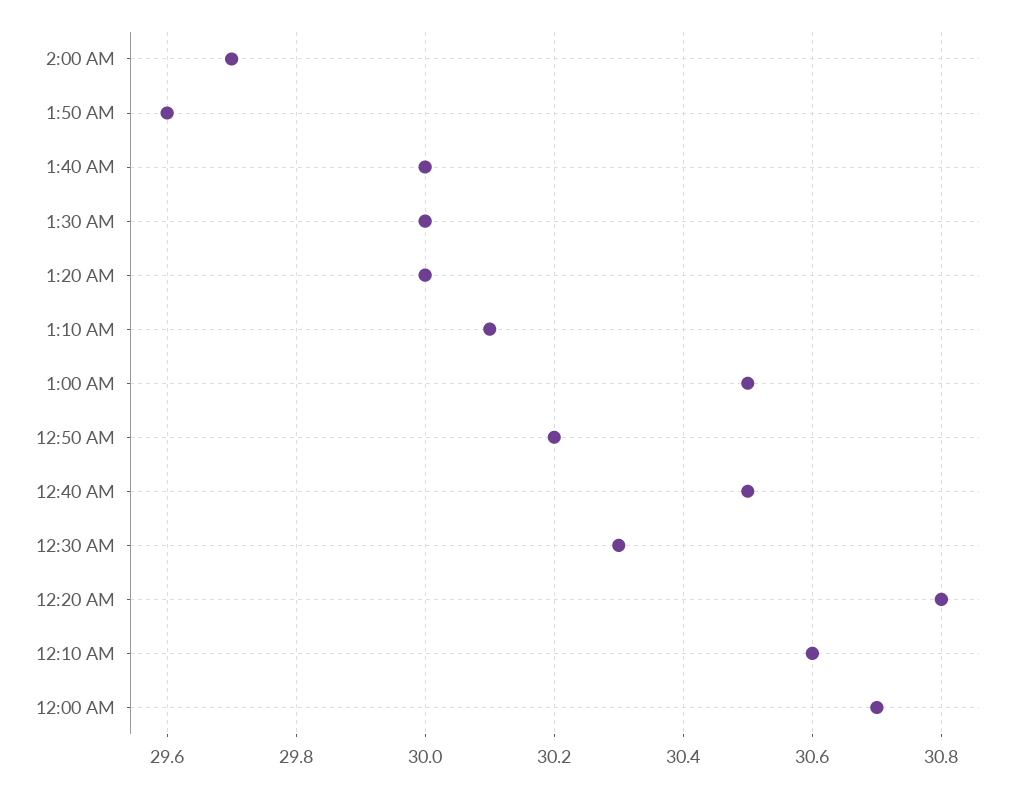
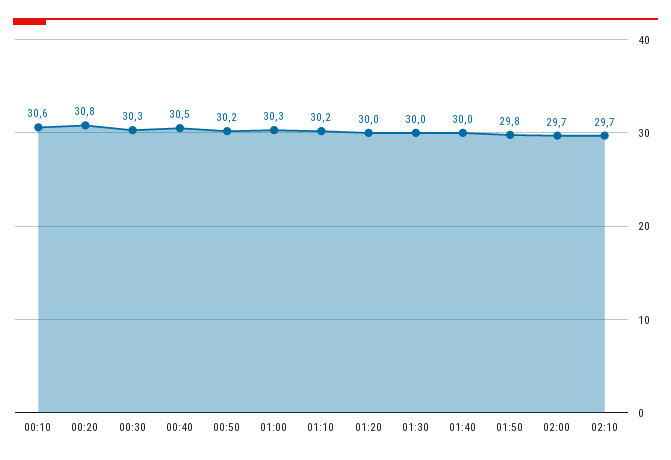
1:50 AM: 29.6 -> 29.8
1:10 AM: 30.1 -> 30.2
1:00 AM: 30.5 -> 30.3
12:00 AM: 30.7 -> none
02:10: none -> 29.7

